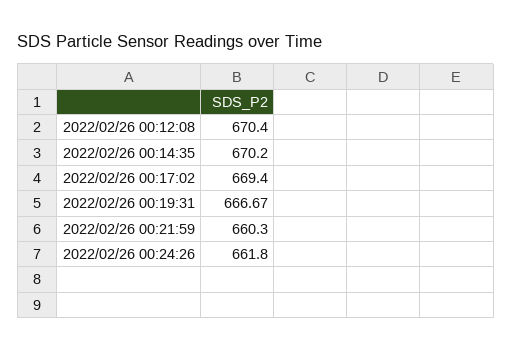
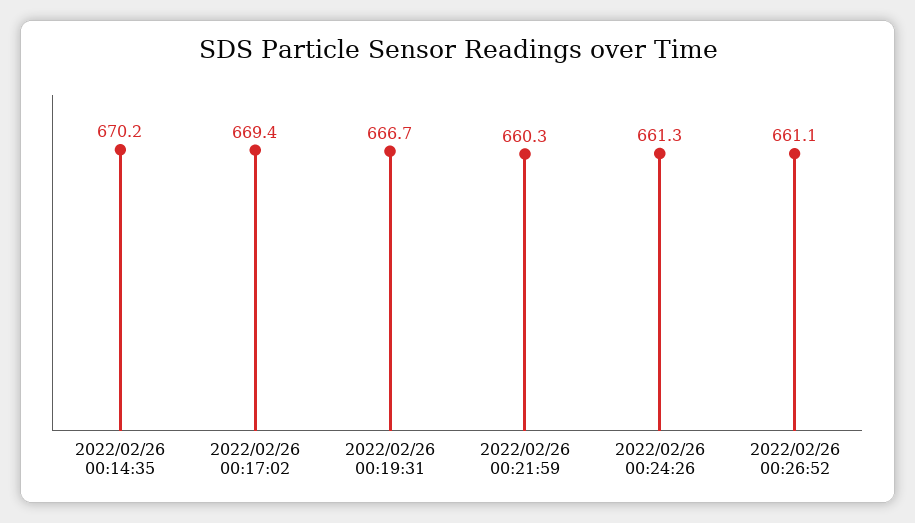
2022/02/26 00:12:08: 670.4 -> none
2022/02/26 00:24:26: 661.8 -> 661.3
2022/02/26 00:26:52: none -> 661.1

